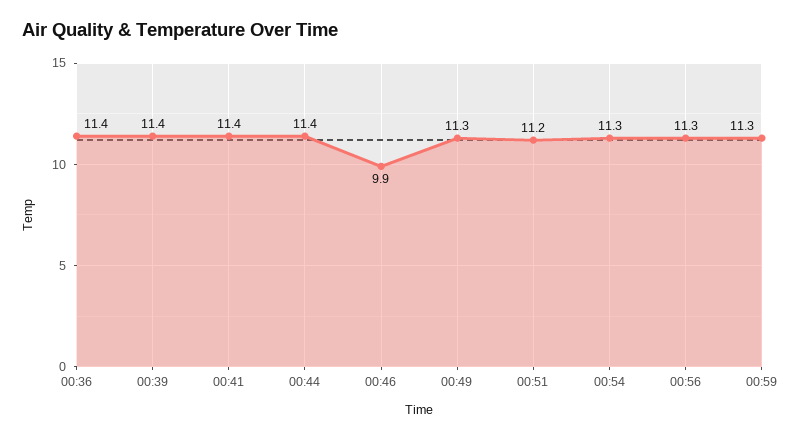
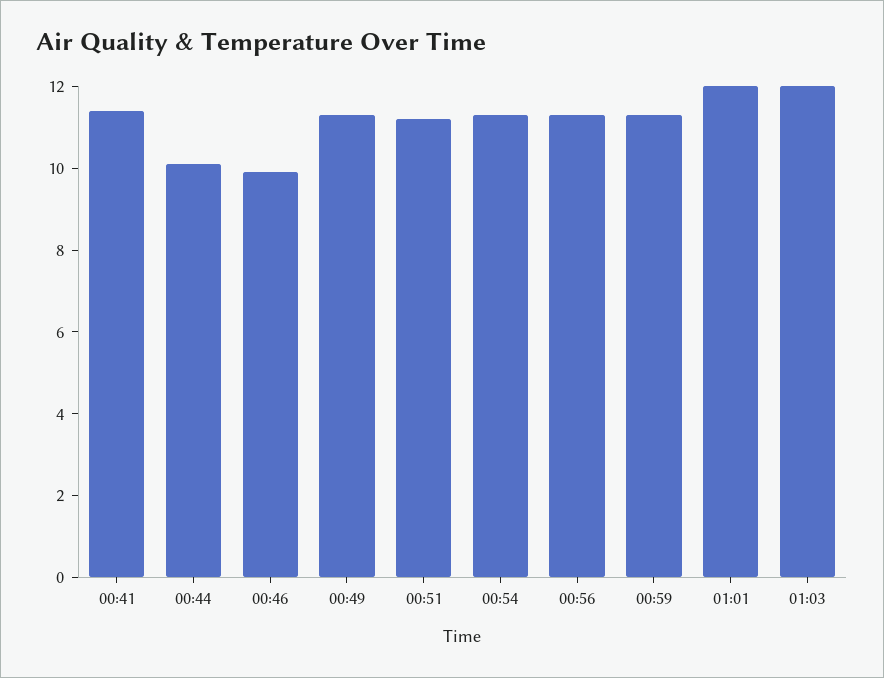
00:36: 11.4 -> none
00:39: 11.4 -> none
00:44: 11.4 -> 10
01:01: none -> 12
01:03: none -> 12

